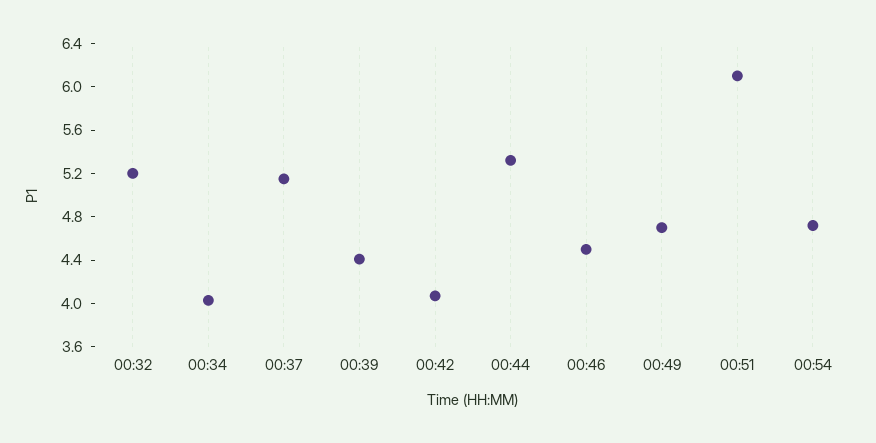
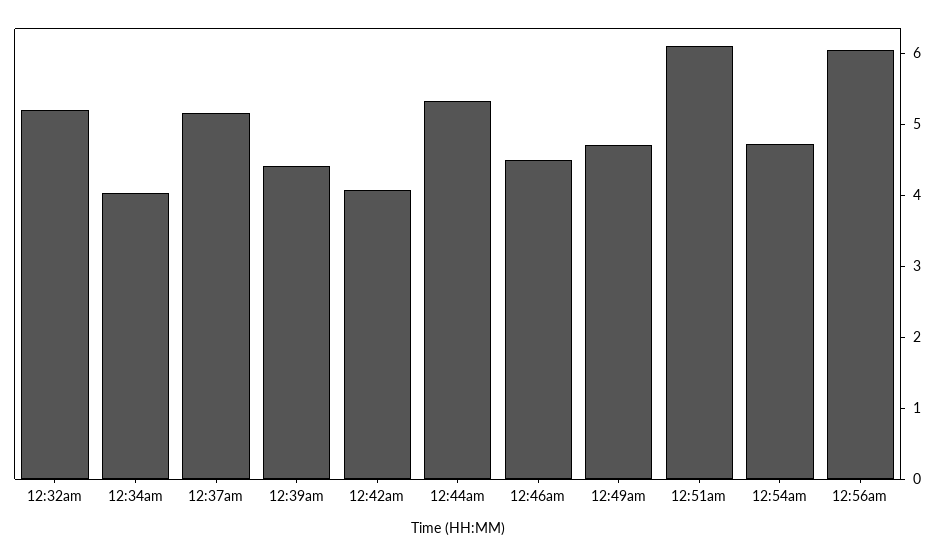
12:56am: none -> 6

